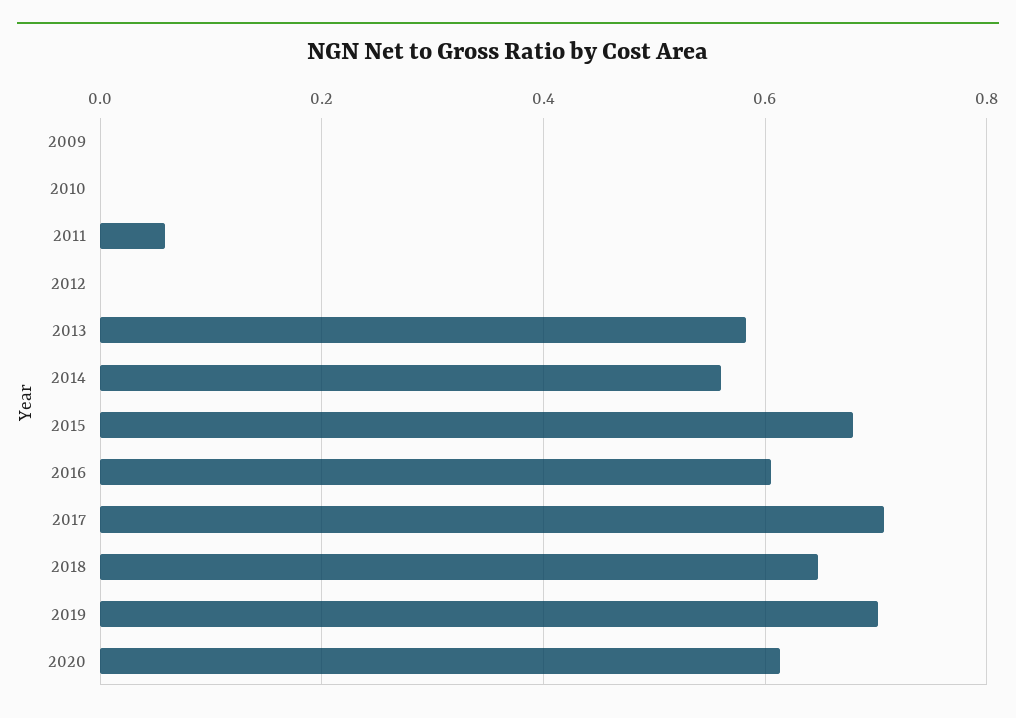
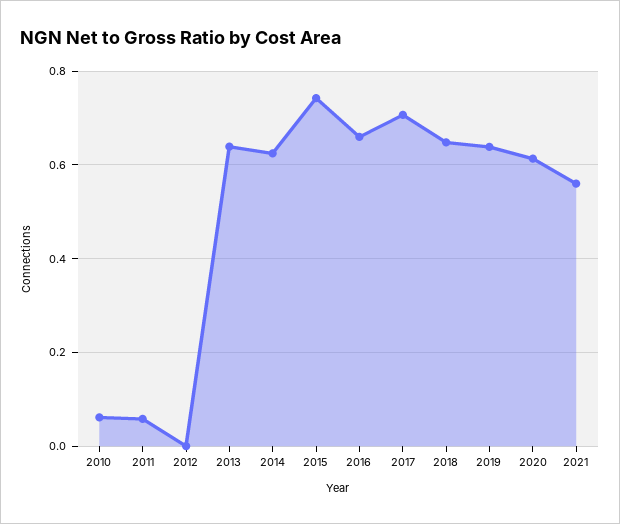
2009: 0 -> none
2010: 0 -> 0.06
2013: 0.58 -> 0.64
2014: 0.56 -> 0.62
2015: 0.68 -> 0.74
2016: 0.6 -> 0.66
2019: 0.7 -> 0.64
2021: none -> 0.56

